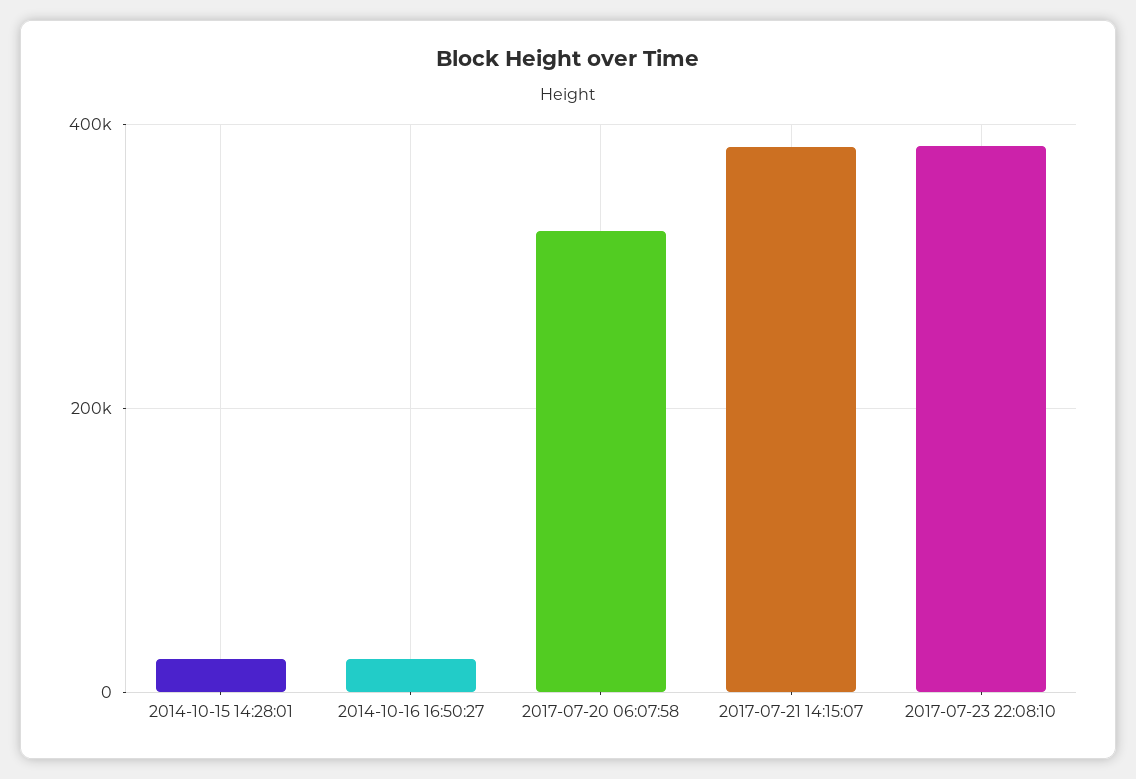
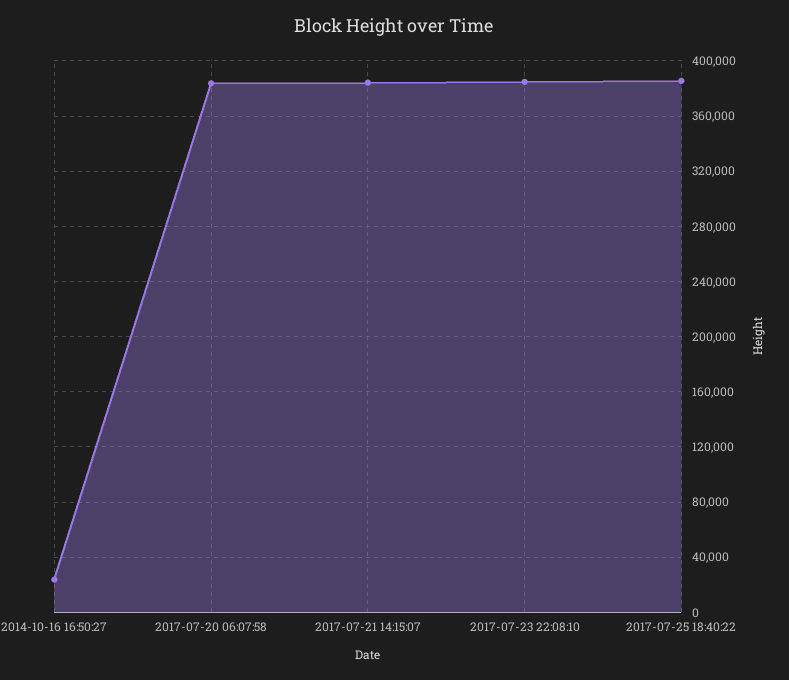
2014-10-15 14:28:01: 20000 -> none
2017-07-20 06:07:58: 320000 -> 385000
2017-07-25 18:40:22: none -> 385000

